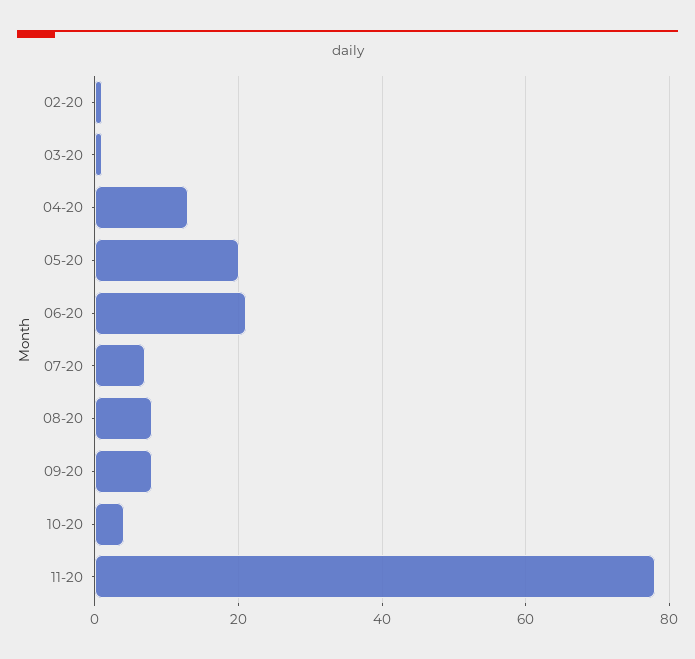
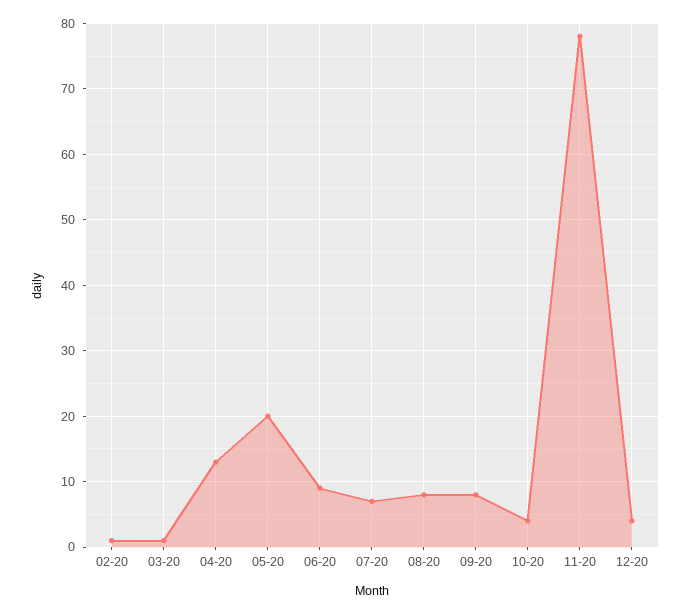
06-20: 20 -> 9
12-20: none -> 4

